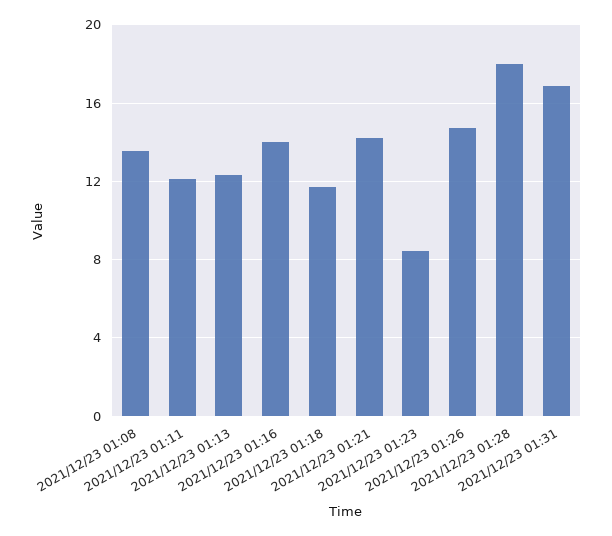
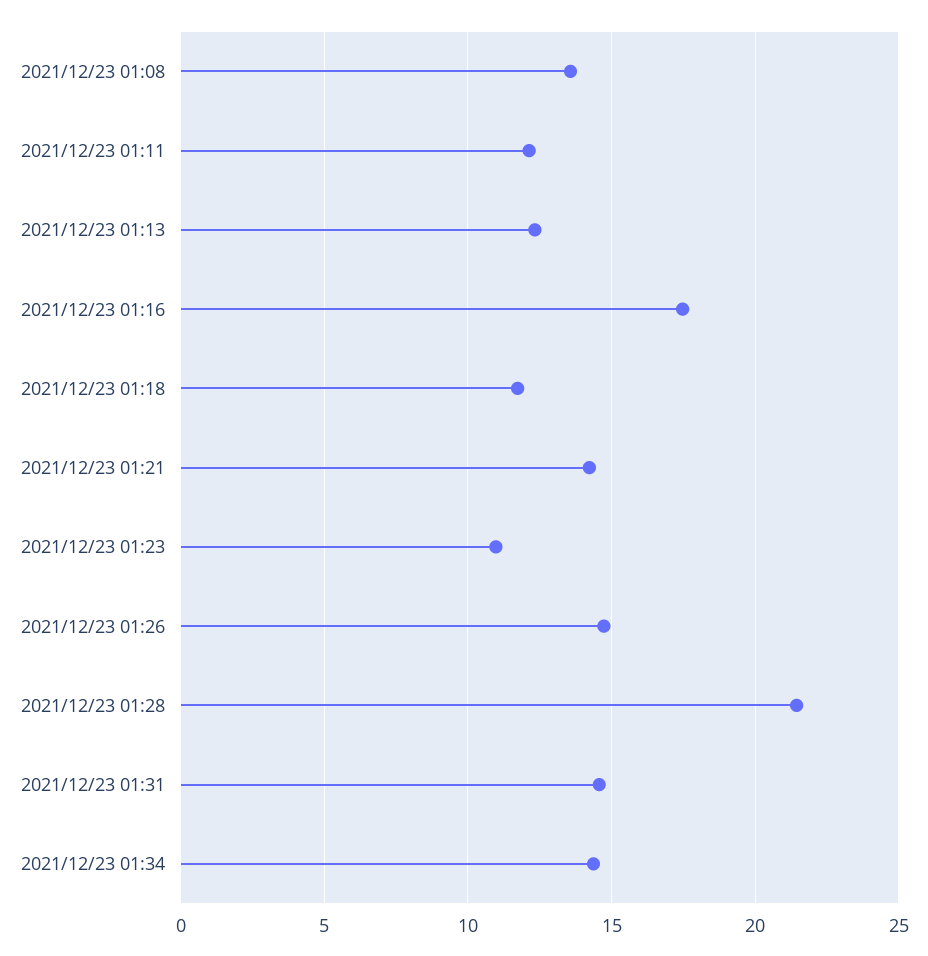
2021/12/23 01:16: 14 -> 17.5
2021/12/23 01:23: 8.5 -> 11
2021/12/23 01:28: 18 -> 21.5
2021/12/23 01:31: 17 -> 14.5
2021/12/23 01:34: none -> 14.5

